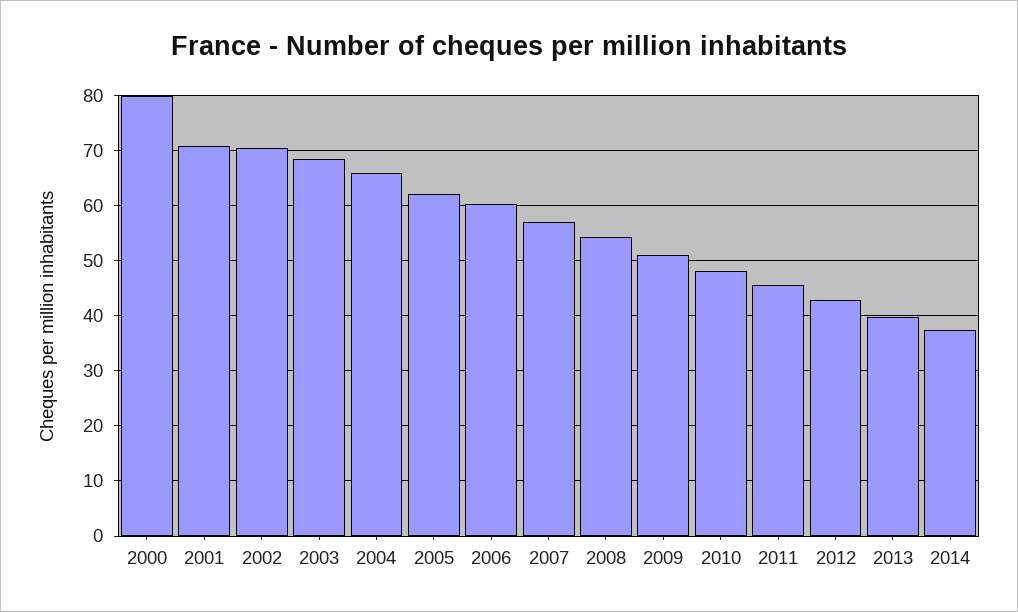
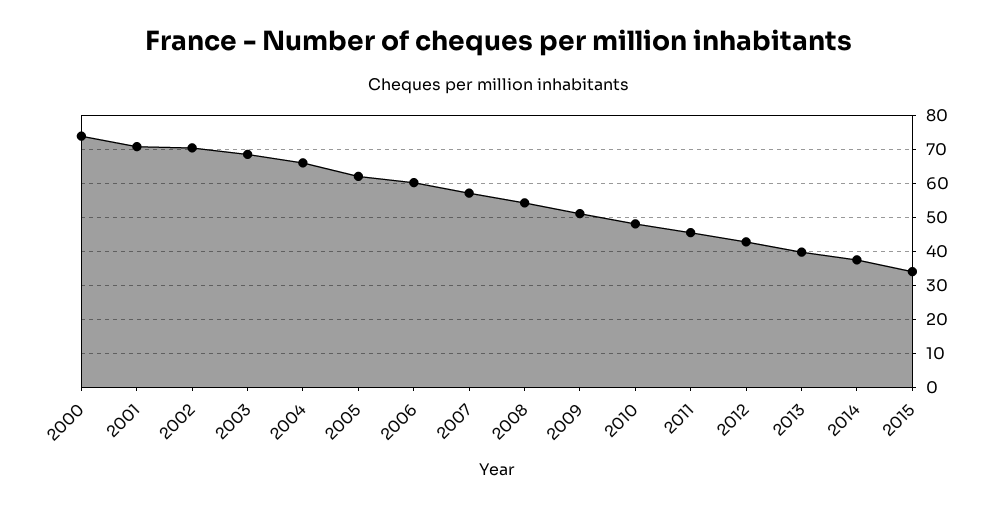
2000: 80 -> 74
2015: none -> 34

